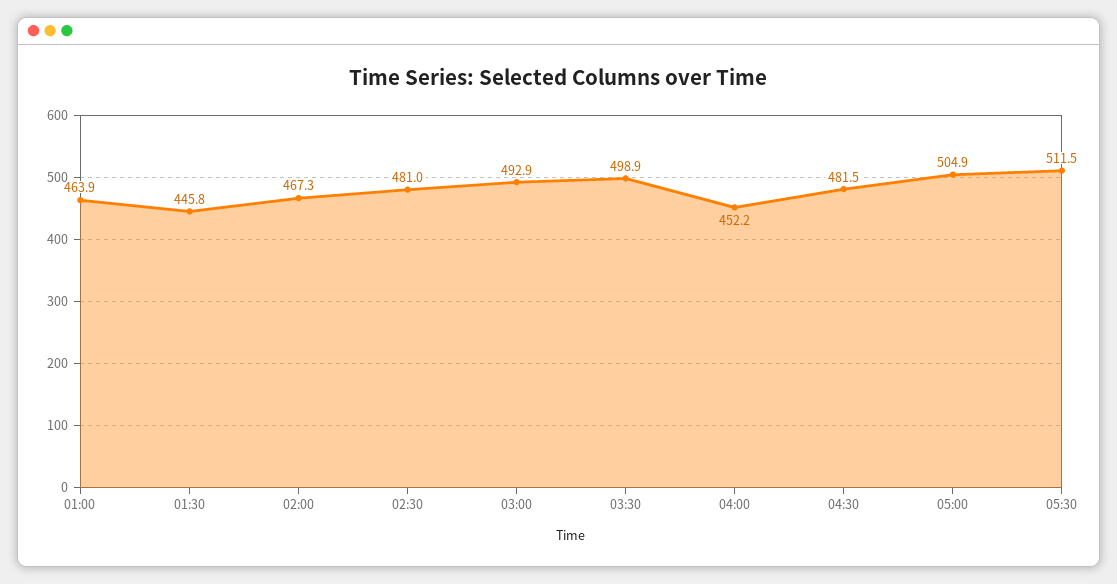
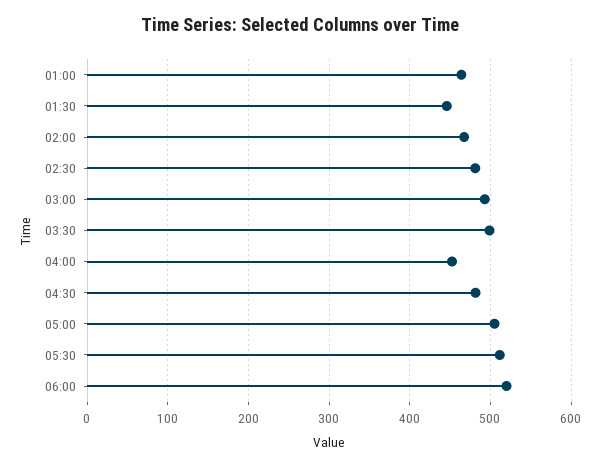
06:00: none -> 520

